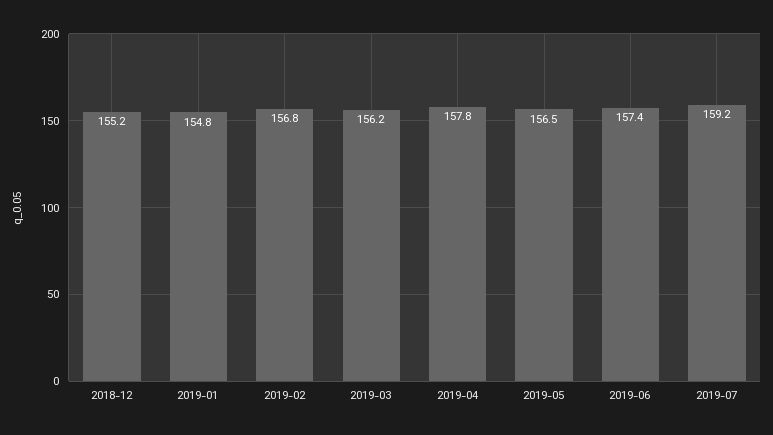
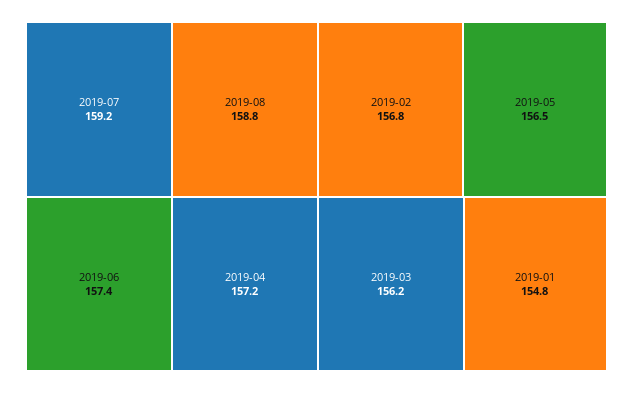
2018-12: 155.2 -> none
2019-04: 157.8 -> 157.2
2019-08: none -> 158.8

